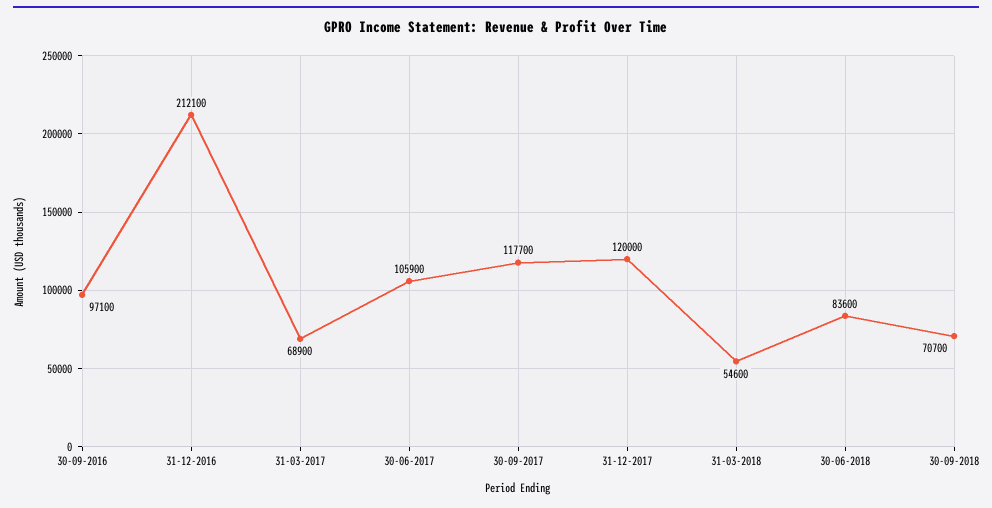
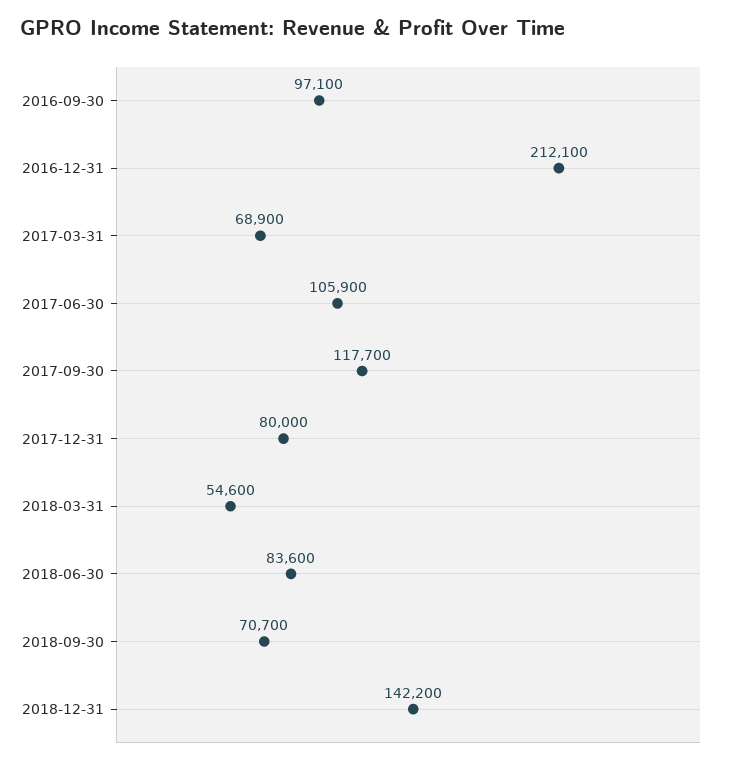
31-12-2017: 120000 -> 80000
2018-12-31: none -> 142200

